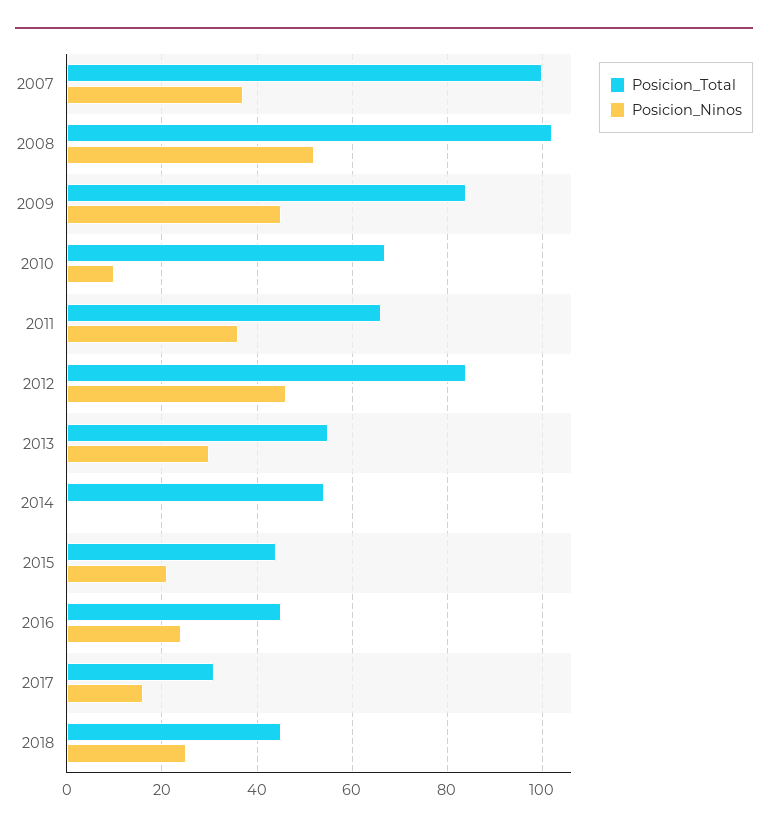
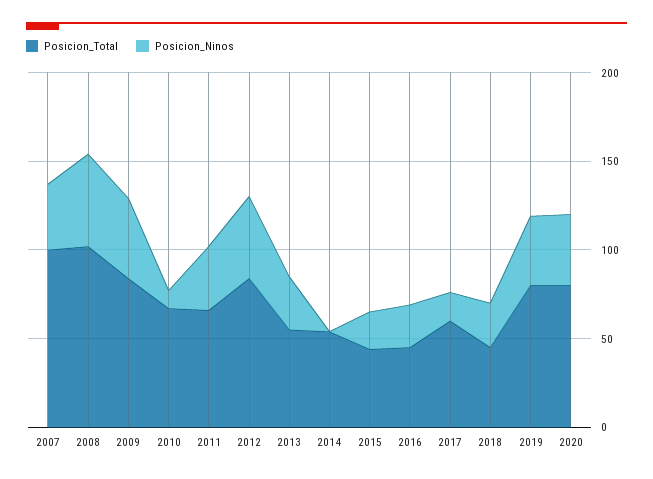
Posicion_Total, 2017: 30 -> 60
Posicion_Total, 2019: none -> 80
Posicion_Ninos, 2019: none -> 40
Posicion_Total, 2020: none -> 80
Posicion_Ninos, 2020: none -> 40

